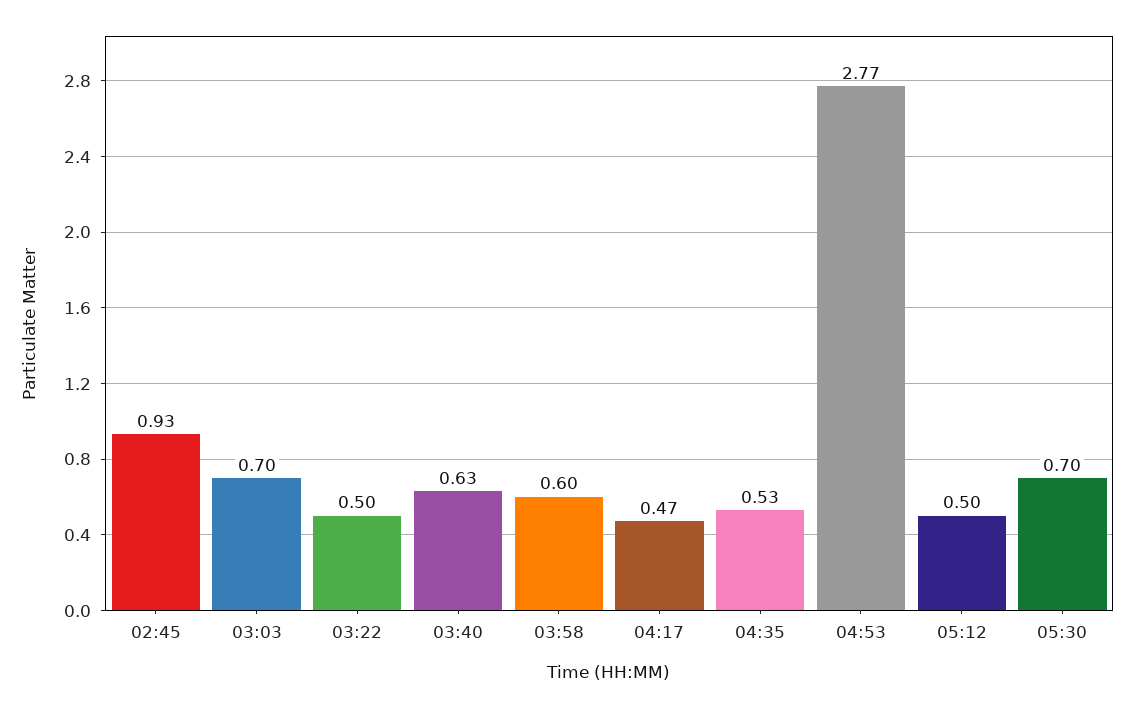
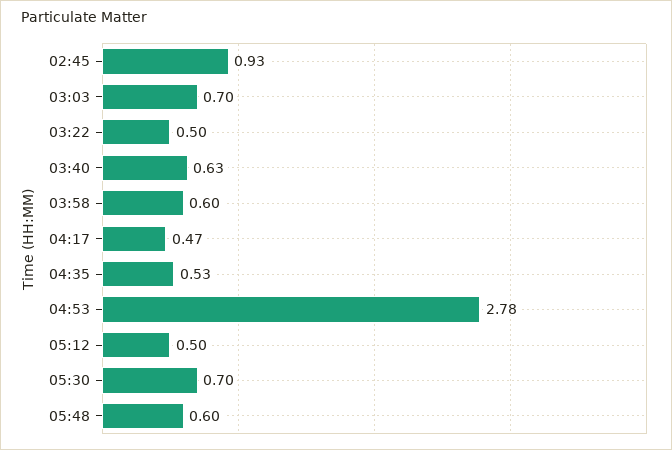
04:53: 2.77 -> 2.78
05:48: none -> 0.6

